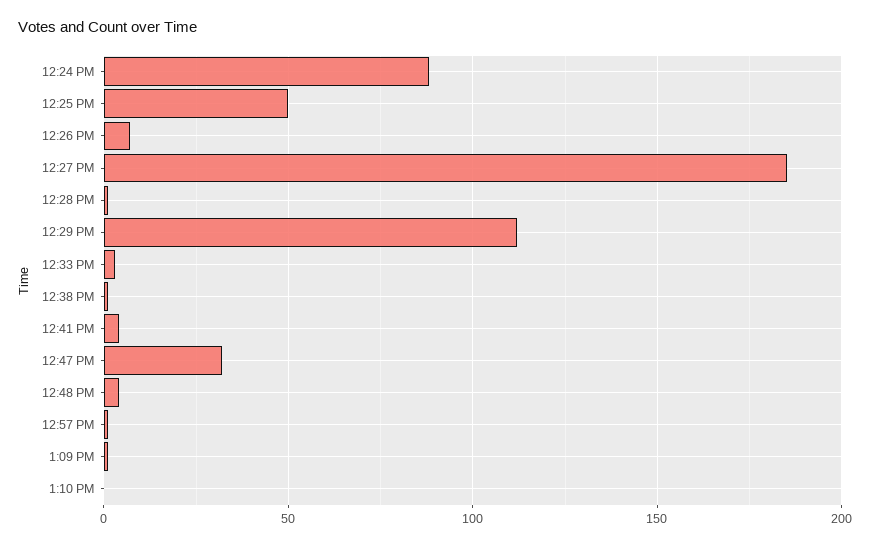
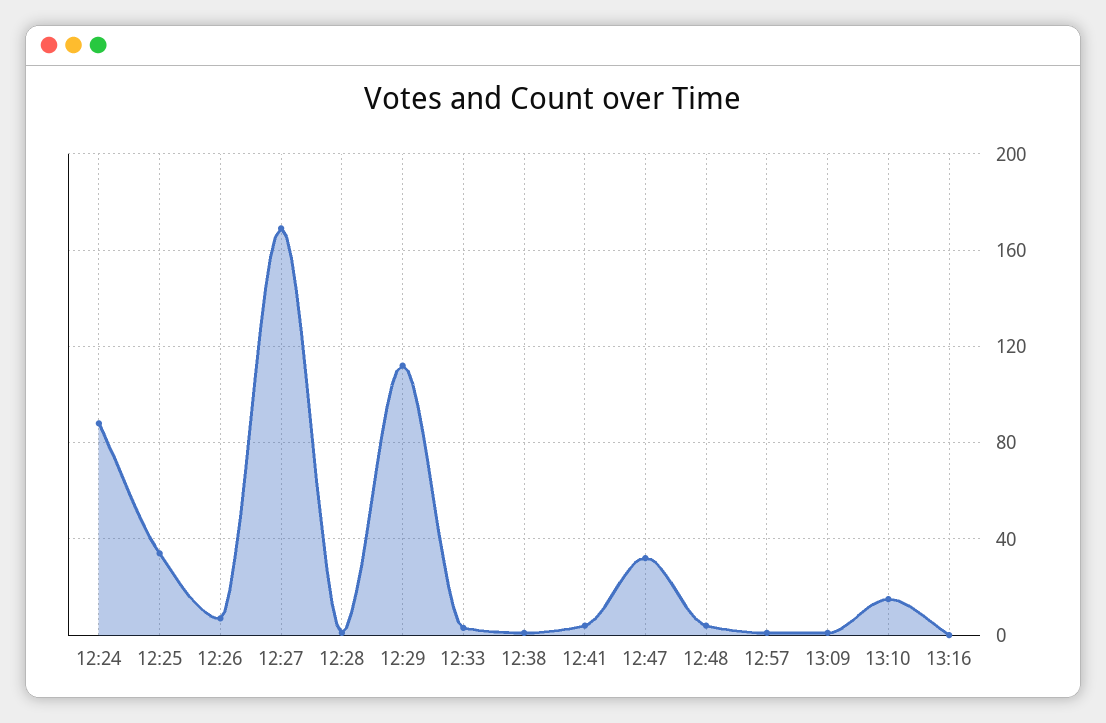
12:25 PM: 50 -> 35
12:27 PM: 185 -> 170
1:10 PM: 0 -> 15
13:16: none -> 0

